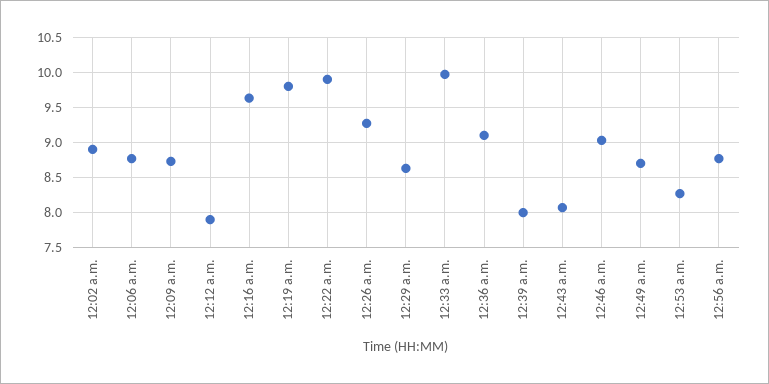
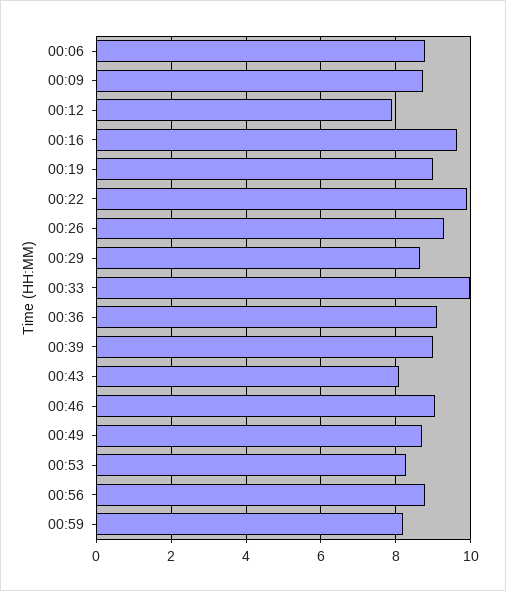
12:02 a.m.: 8.9 -> none
12:19 a.m.: 9.8 -> 9
12:39 a.m.: 8 -> 9
00:59: none -> 8.2

